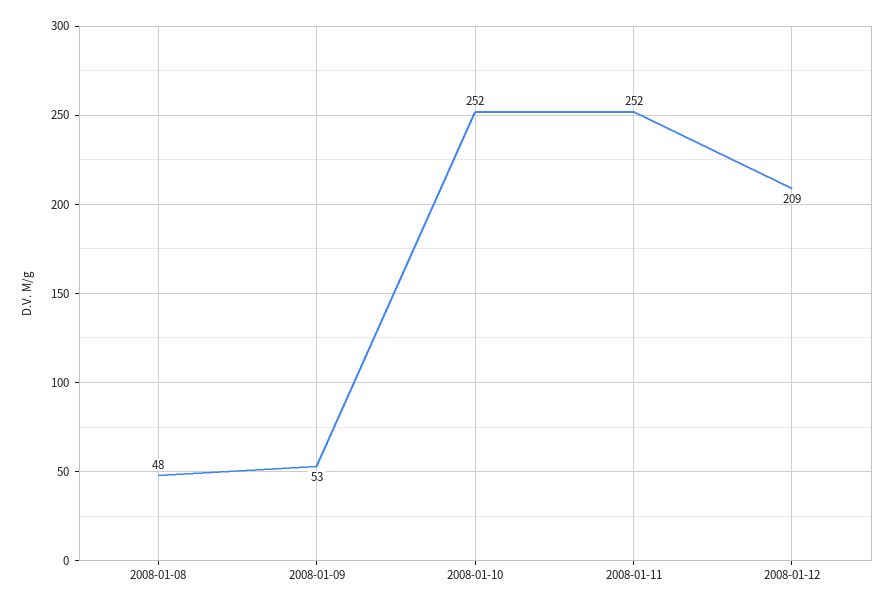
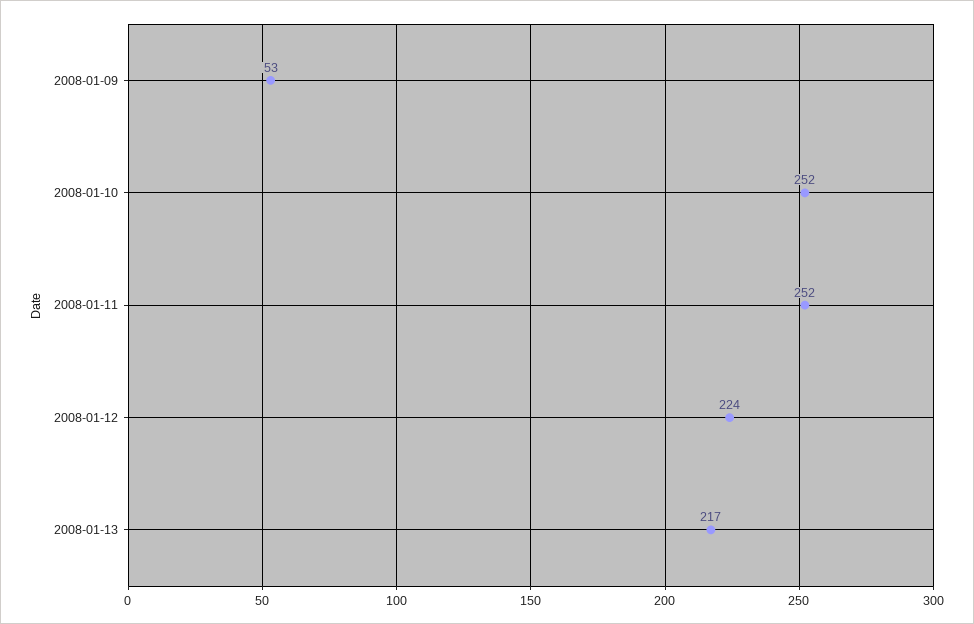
2008-01-08: 48 -> none
2008-01-12: 209 -> 224
2008-01-13: none -> 217

